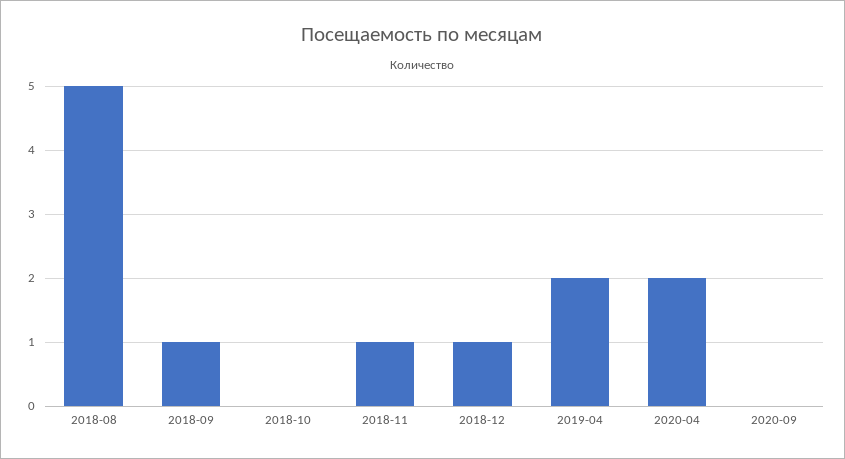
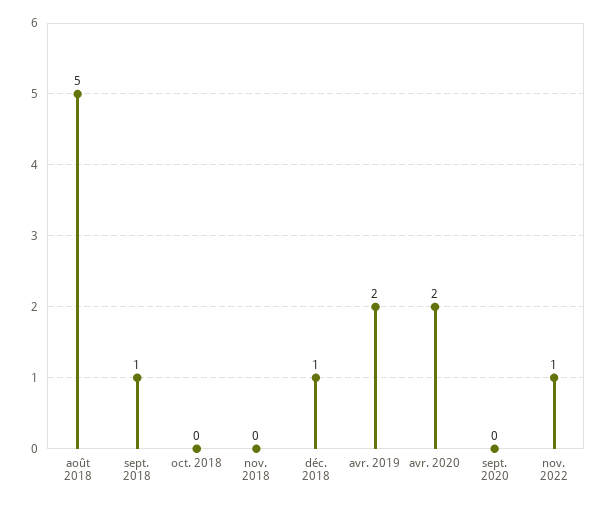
2018-11: 1 -> 0
nov. 2022: none -> 1

